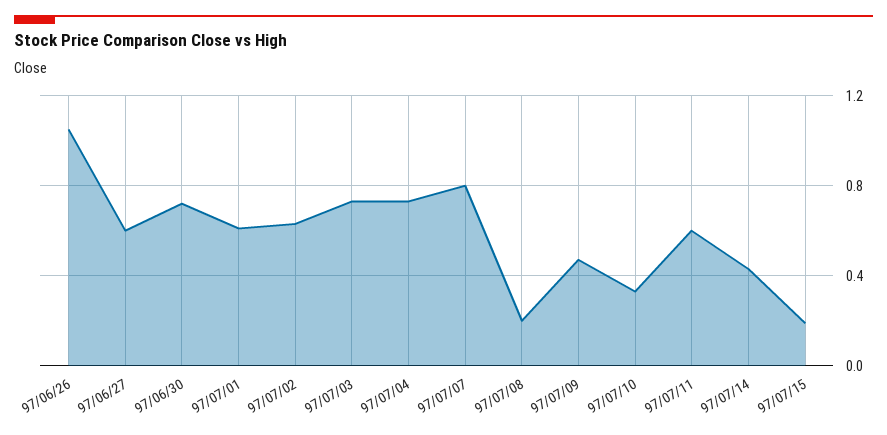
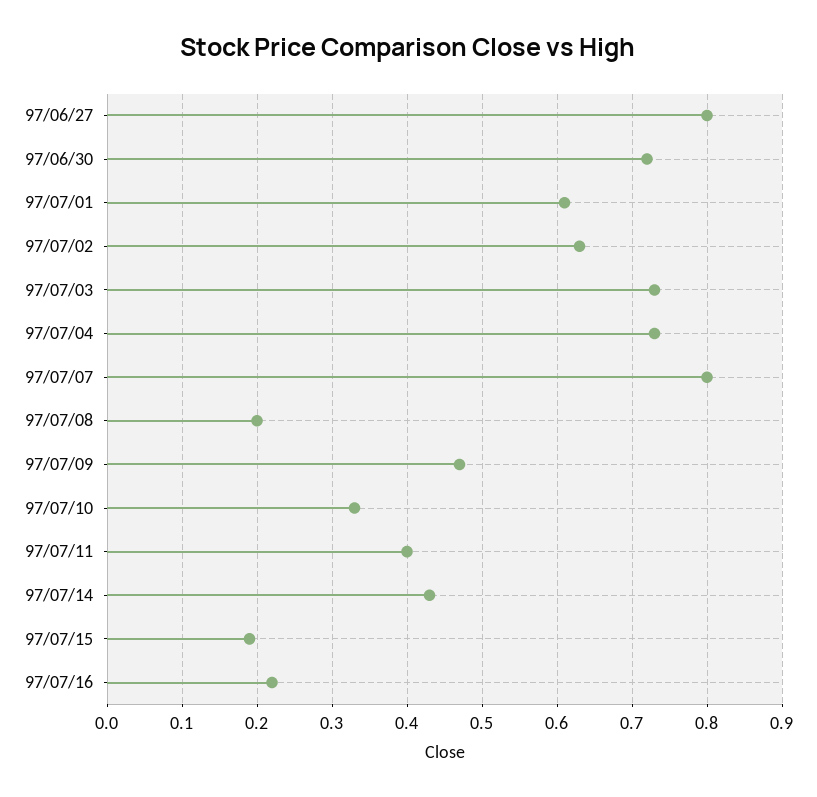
97/06/26: 1.05 -> none
97/06/27: 0.6 -> 0.8
97/07/11: 0.6 -> 0.4
97/07/16: none -> 0.22

